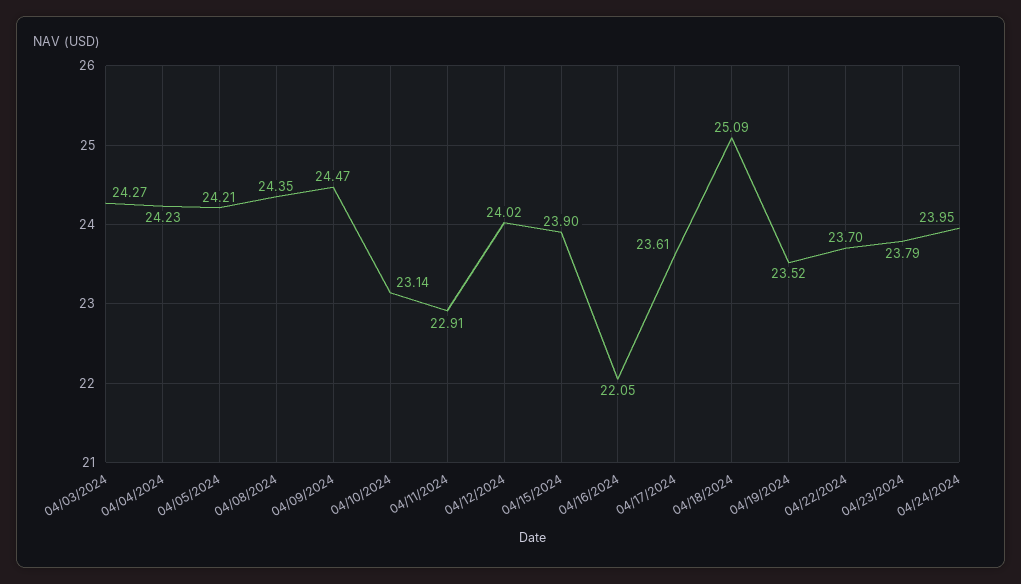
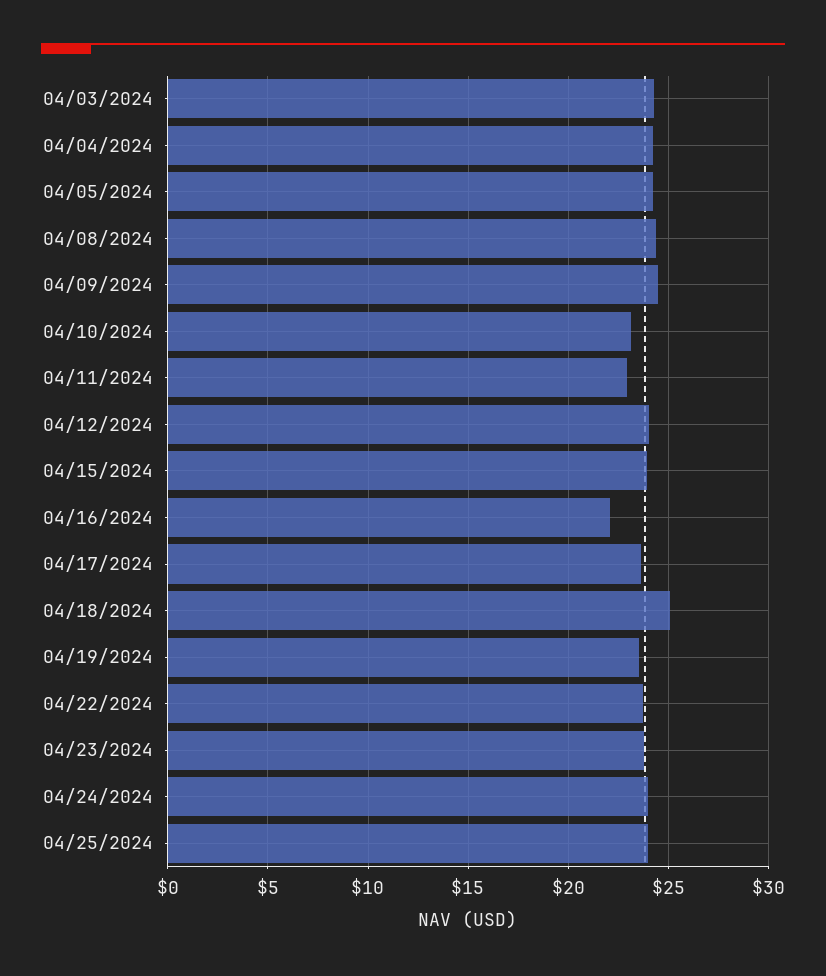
04/25/2024: none -> 24

